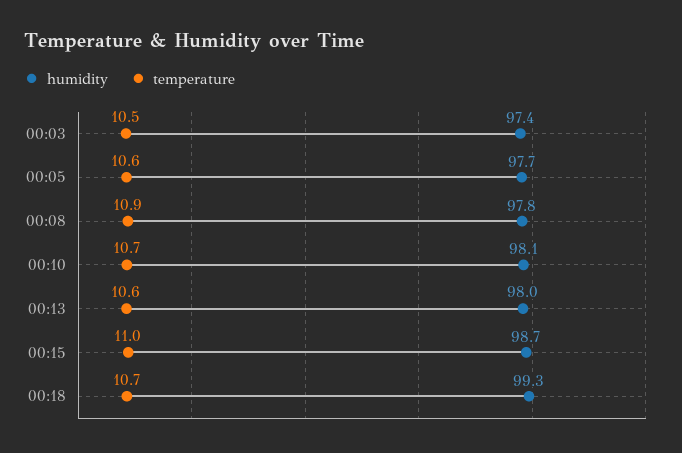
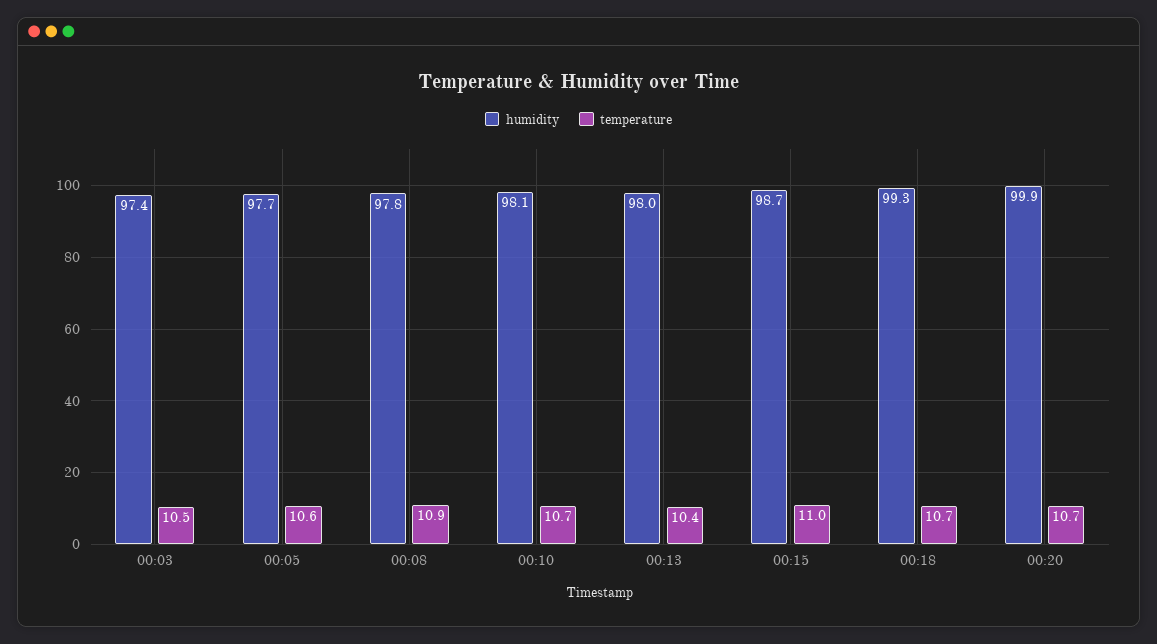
temperature, 00:13: 10.6 -> 10.4
humidity, 00:20: none -> 99.9
temperature, 00:20: none -> 10.7

